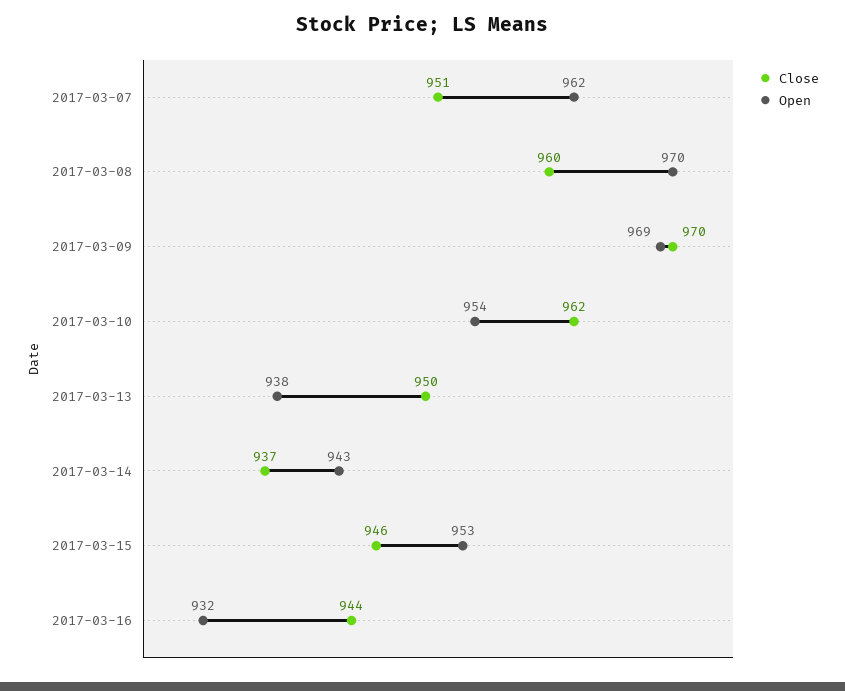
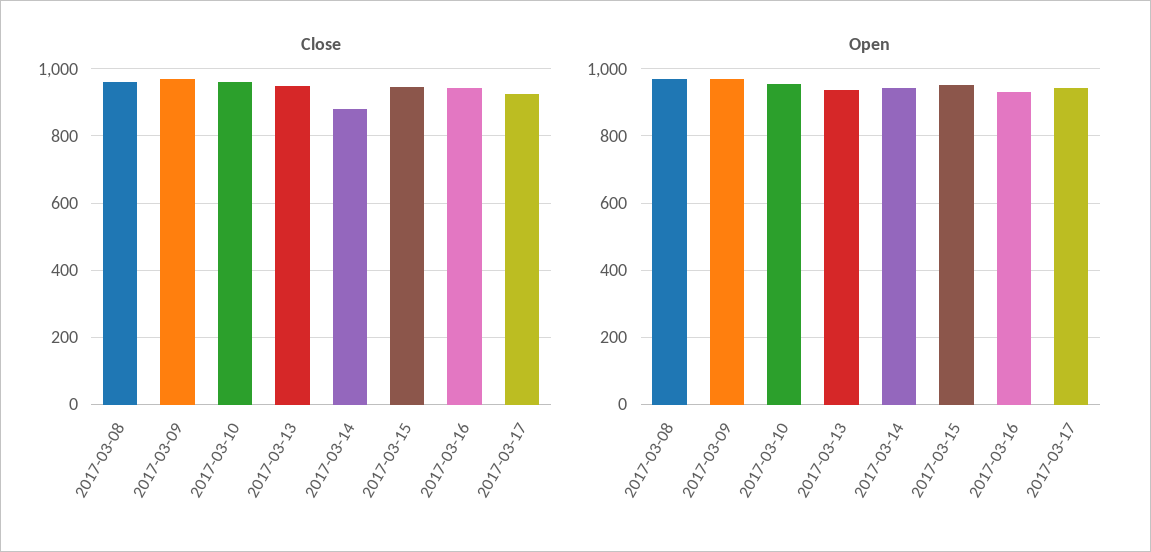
Close, 2017-03-07: 951 -> none
Open, 2017-03-07: 962 -> none
Close, 2017-03-14: 937 -> 880
Close, 2017-03-17: none -> 920
Open, 2017-03-17: none -> 940

